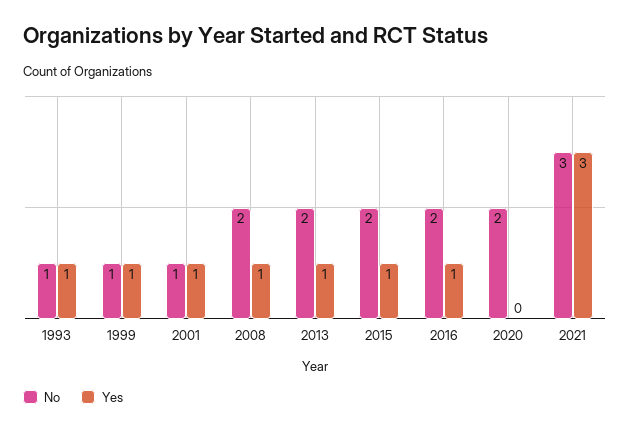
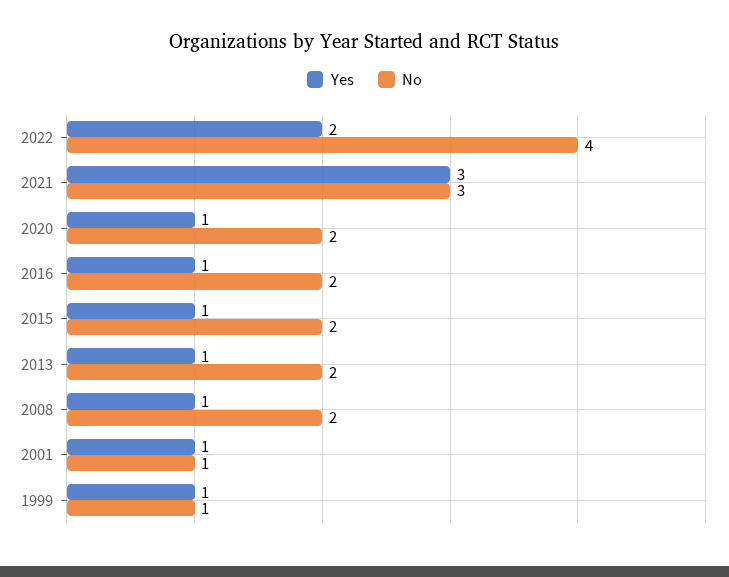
No, 1993: 1 -> none
Yes, 1993: 1 -> none
Yes, 2020: 0 -> 1
Yes, 2022: none -> 2
No, 2022: none -> 4

